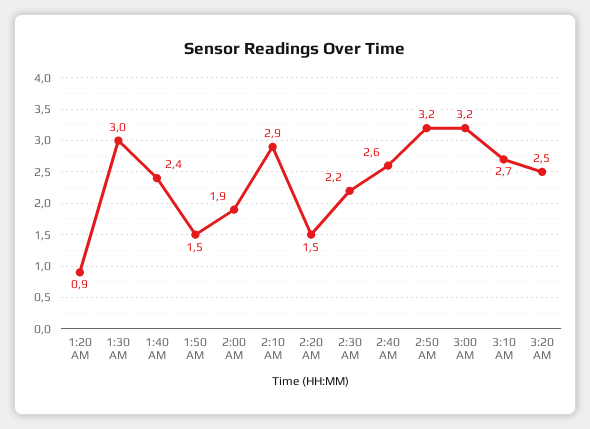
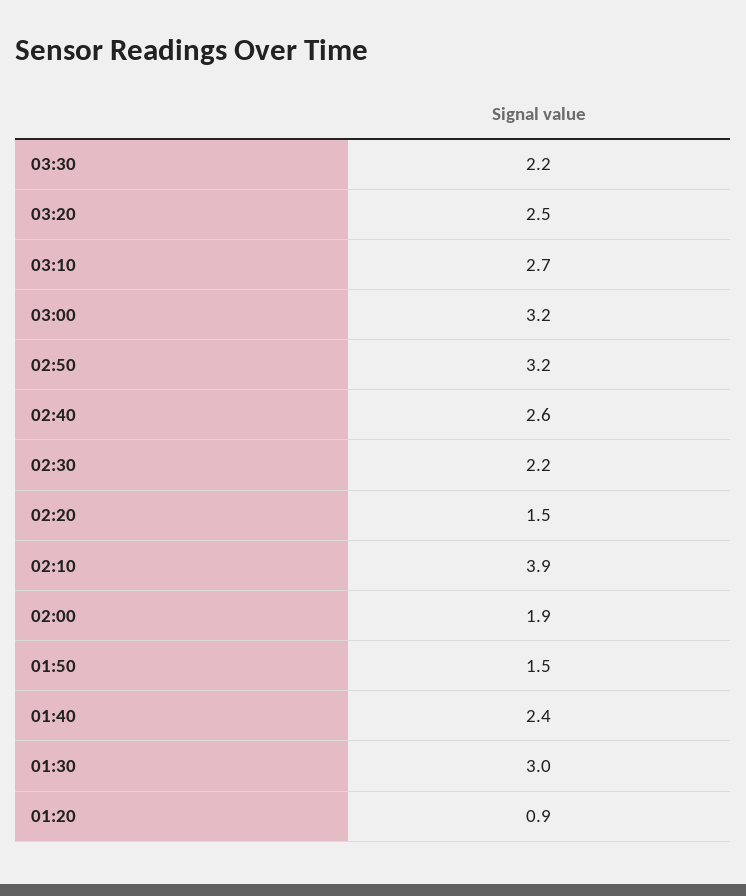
2:10 AM: 2.9 -> 3.9
03:30: none -> 2.2

